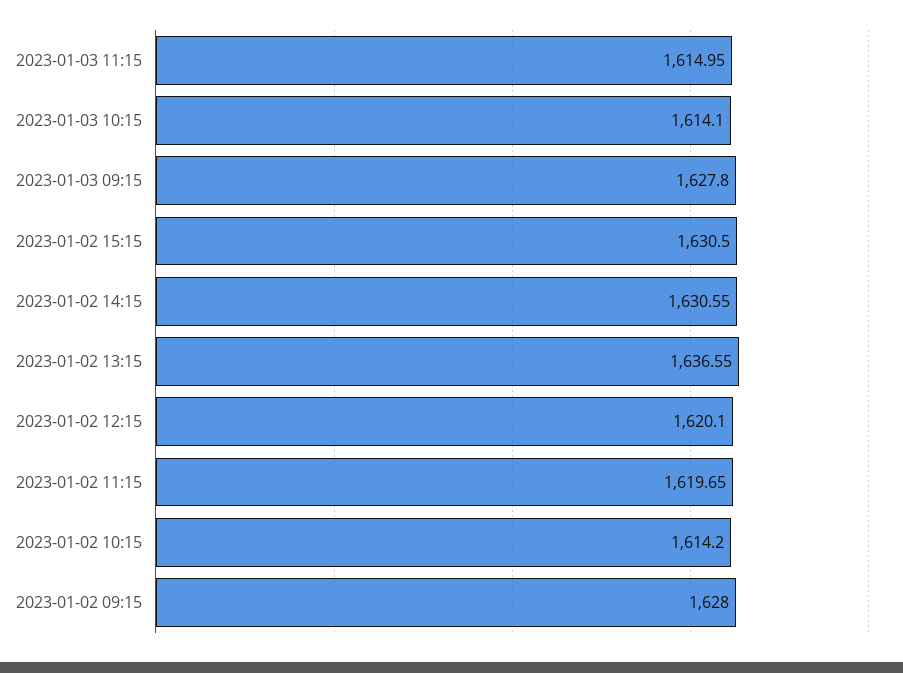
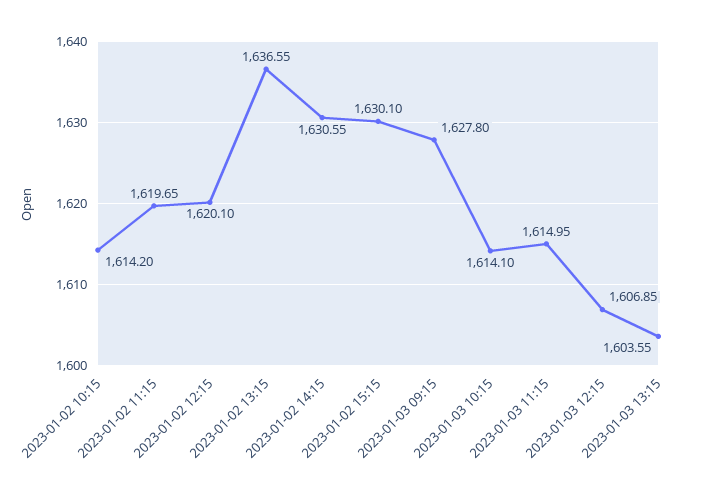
2023-01-02 15:15: 1630.5 -> 1630.1
2023-01-02 09:15: 1628 -> none
2023-01-03 12:15: none -> 1606.85
2023-01-03 13:15: none -> 1603.55

